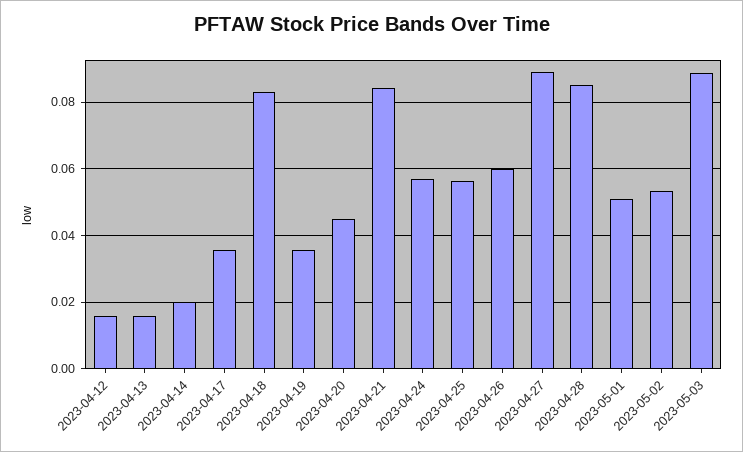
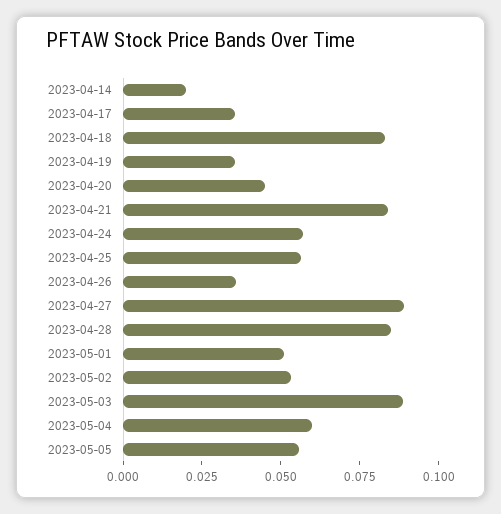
2023-04-12: 0.016 -> none
2023-04-13: 0.016 -> none
2023-04-26: 0.06 -> 0.035
2023-05-04: none -> 0.06
2023-05-05: none -> 0.055

